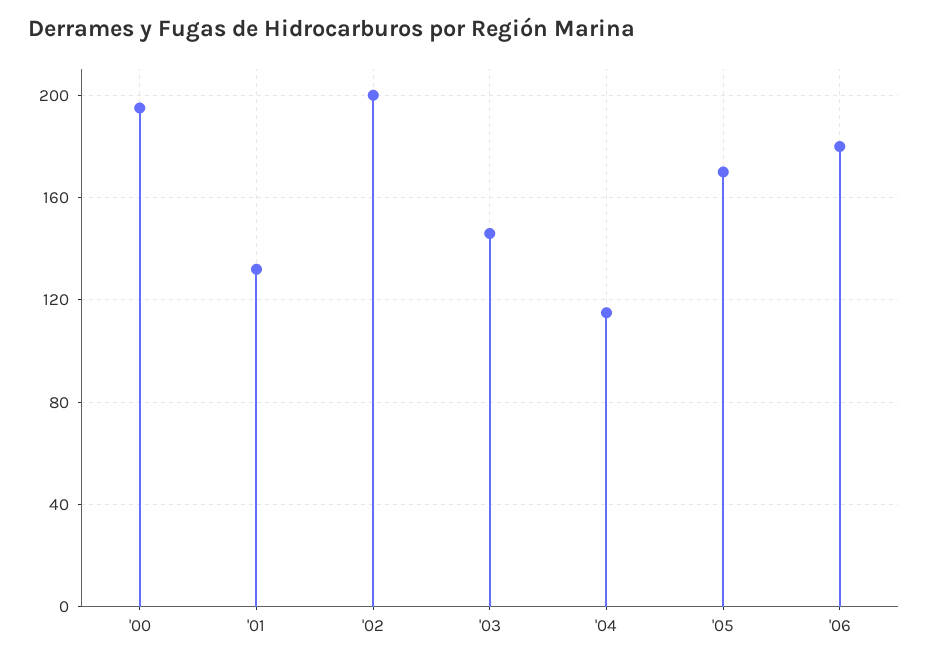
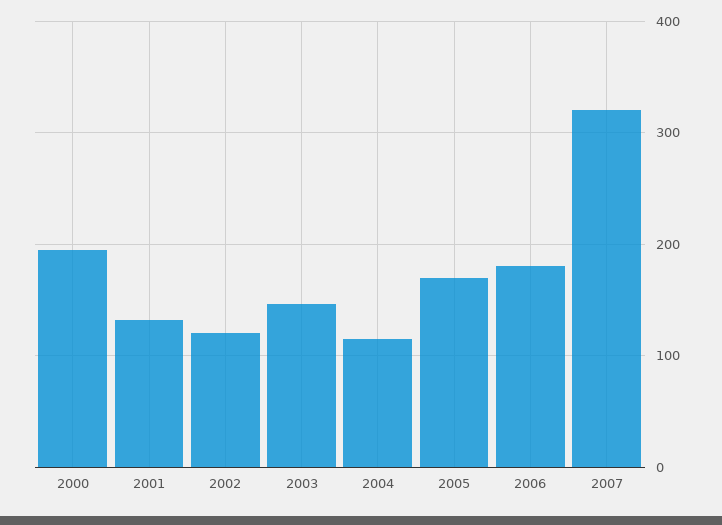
'02: 200 -> 120
2007: none -> 320

